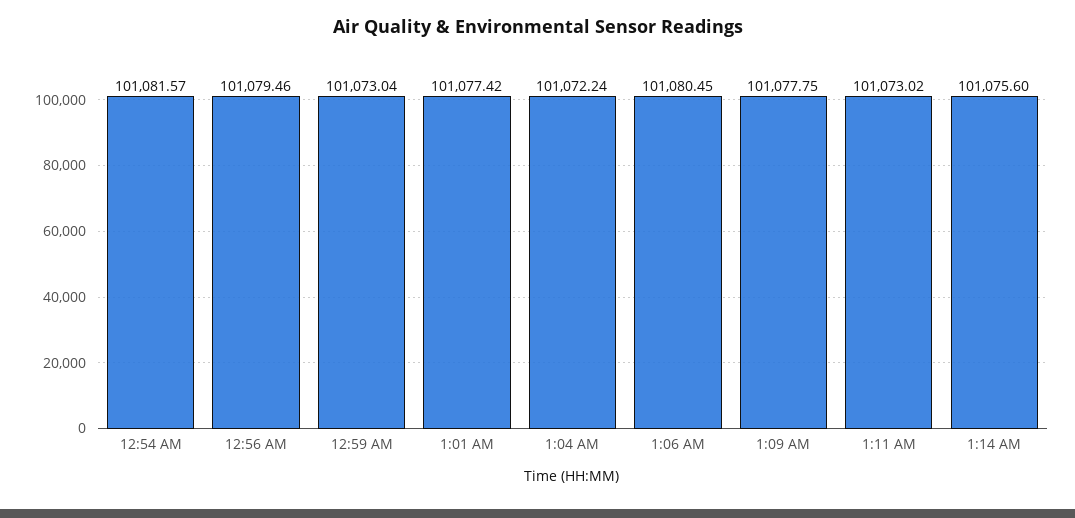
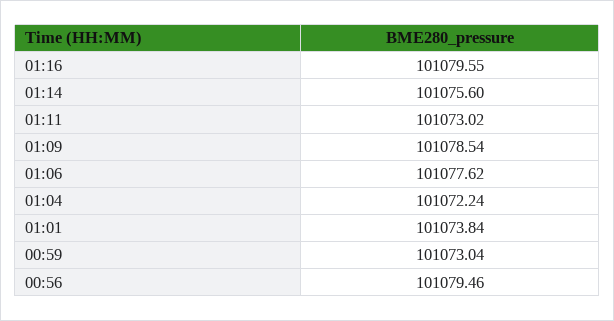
12:54 AM: 101081.57 -> none
1:01 AM: 101077.42 -> 101073.84
1:06 AM: 101080.45 -> 101077.62
1:09 AM: 101077.75 -> 101078.54
01:16: none -> 101079.55

